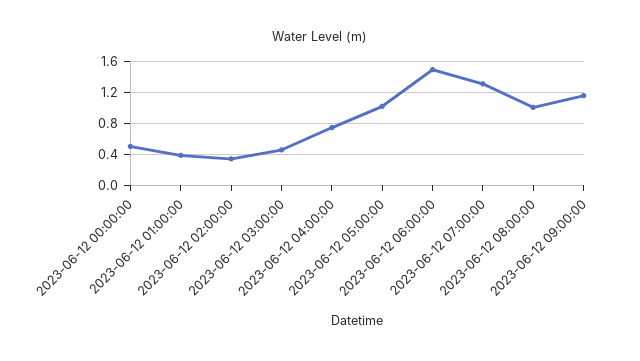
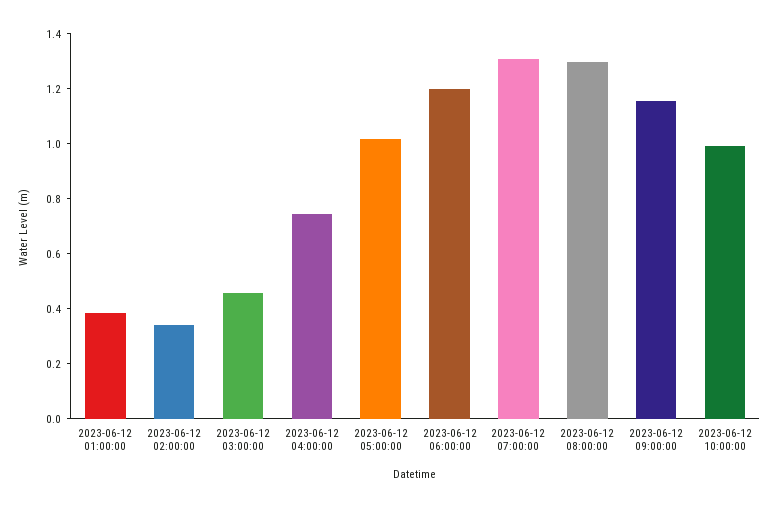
2023-06-12 00:00:00: 0.5 -> none
2023-06-12 06:00:00: 1.5 -> 1.2
2023-06-12 08:00:00: 1 -> 1.3
2023-06-12 10:00:00: none -> 1

